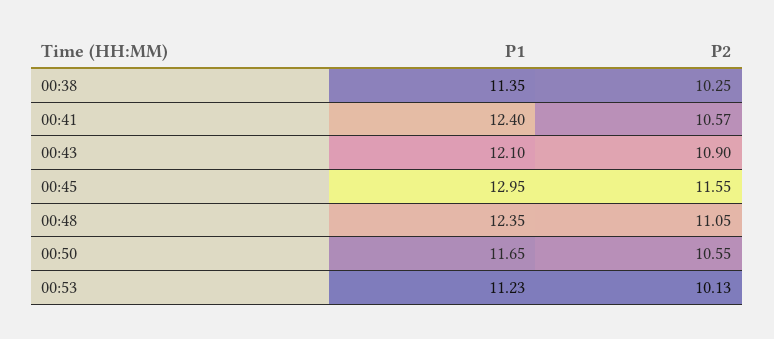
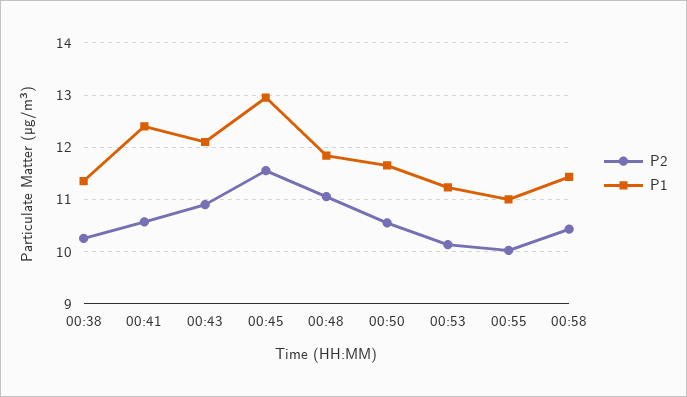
P1, 00:48: 12.35 -> 11.8
P2, 00:55: none -> 10
P1, 00:55: none -> 11
P2, 00:58: none -> 10.4
P1, 00:58: none -> 11.4

